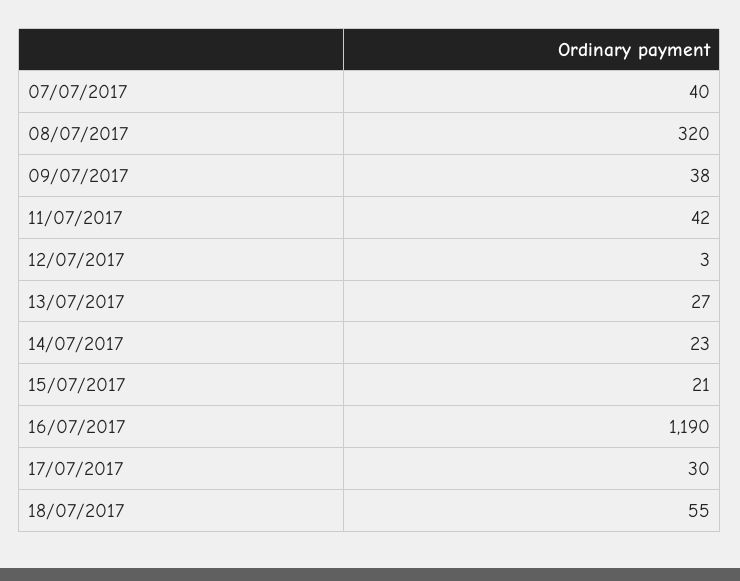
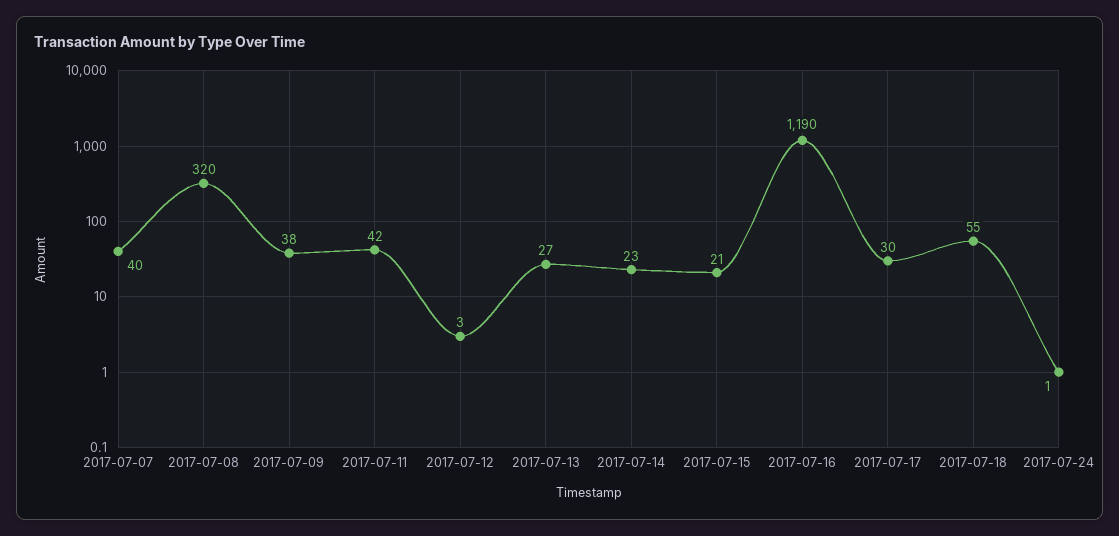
2017-07-24: none -> 1

